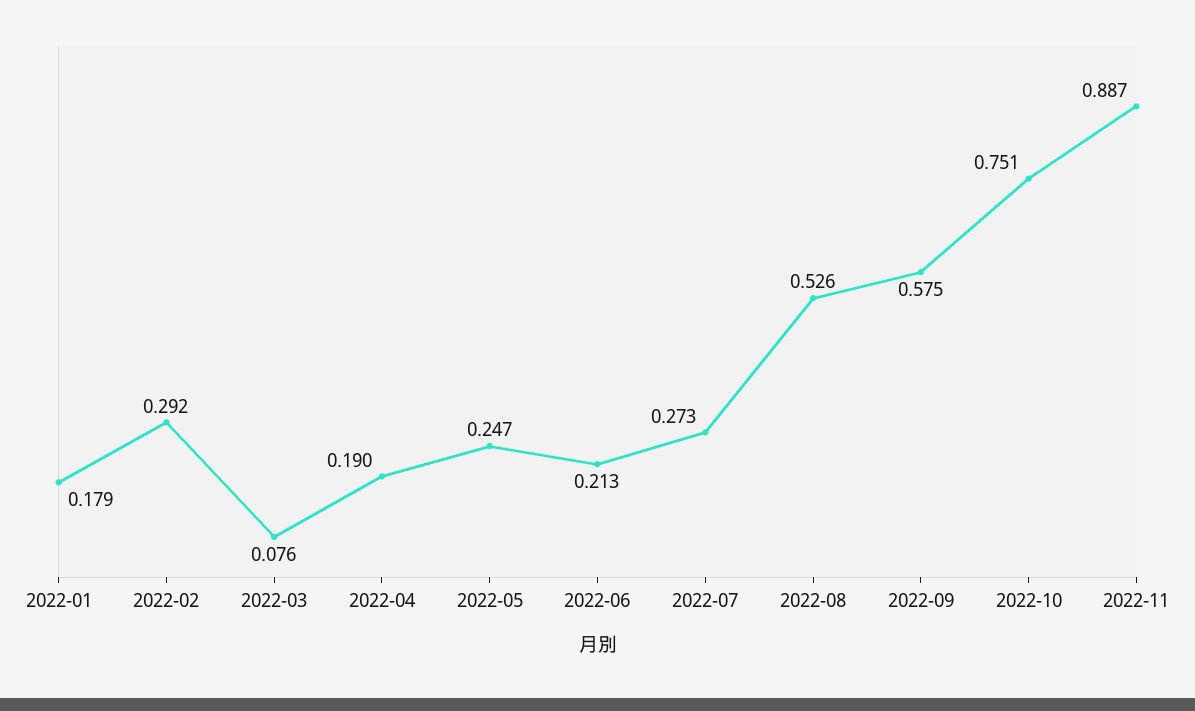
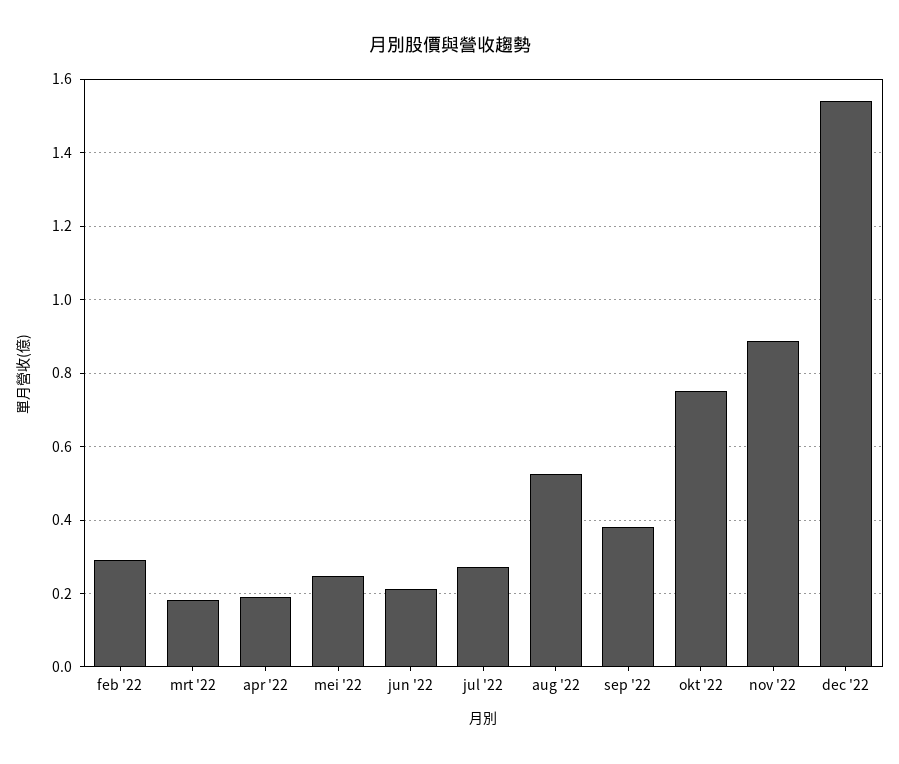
2022-01: 0.179 -> none
2022-03: 0.076 -> 0.18
2022-09: 0.575 -> 0.38
dec '22: none -> 1.54

